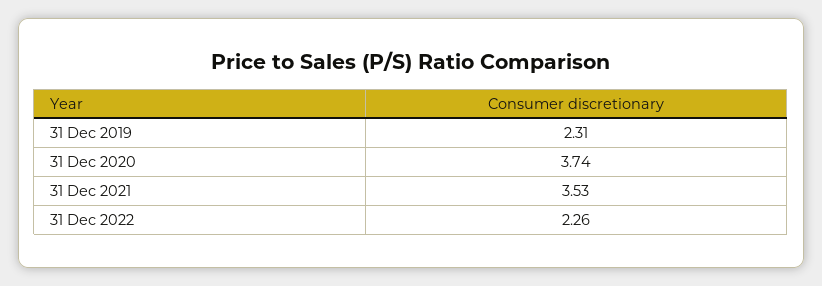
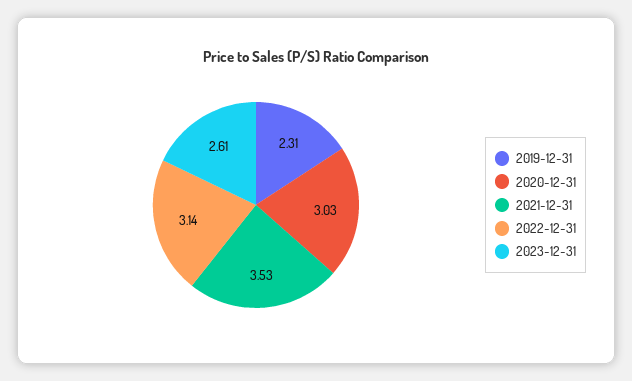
31 Dec 2020: 3.74 -> 3.03
31 Dec 2022: 2.26 -> 3.14
2023-12-31: none -> 2.61

